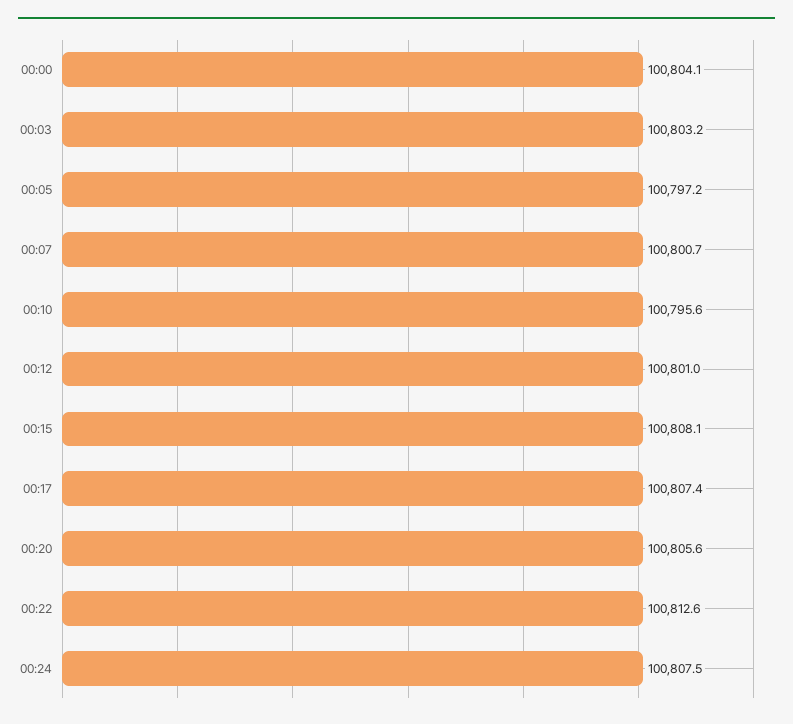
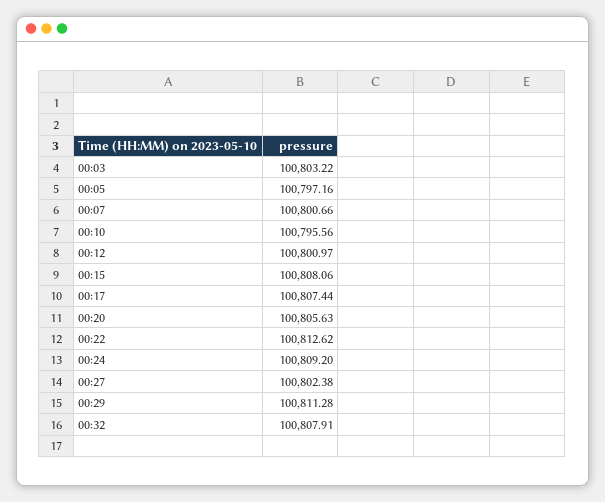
00:00: 100804.1 -> none
00:24: 100807.5 -> 100809.2
00:27: none -> 100802.38
00:29: none -> 100811.28
00:32: none -> 100807.91

